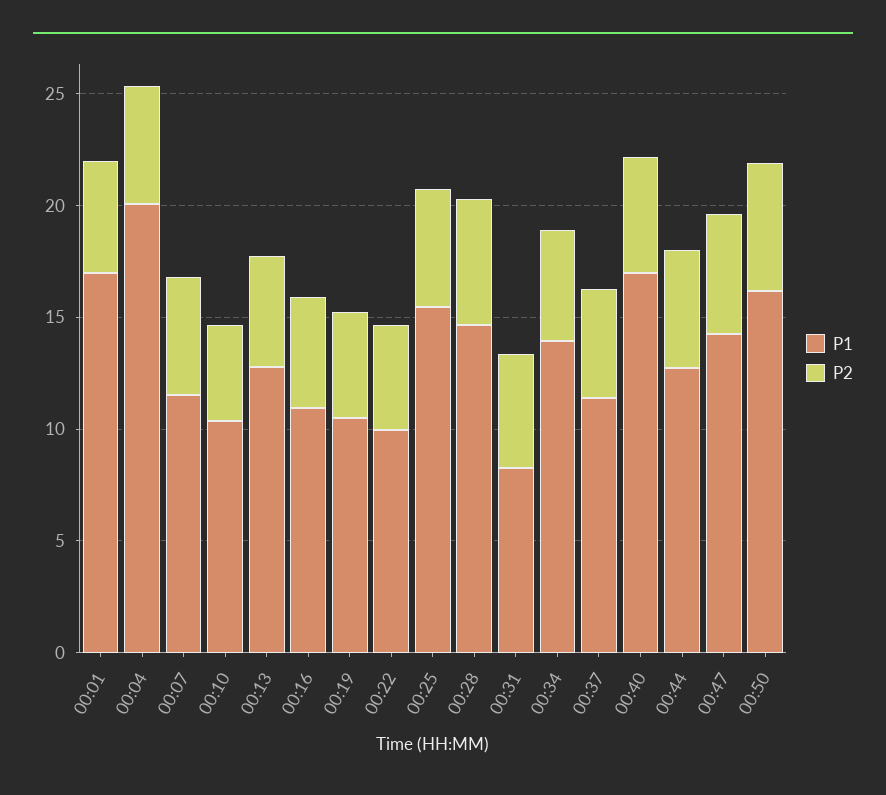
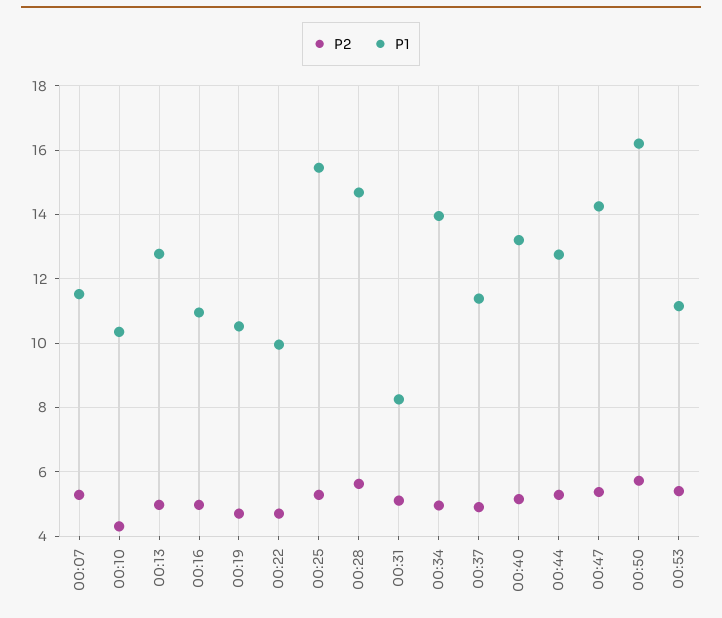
P1, 00:01: 17 -> none
P2, 00:01: 5 -> none
P1, 00:04: 20 -> none
P2, 00:04: 5 -> none
P1, 00:40: 17 -> 13.2
P2, 00:53: none -> 5.4
P1, 00:53: none -> 11.2

